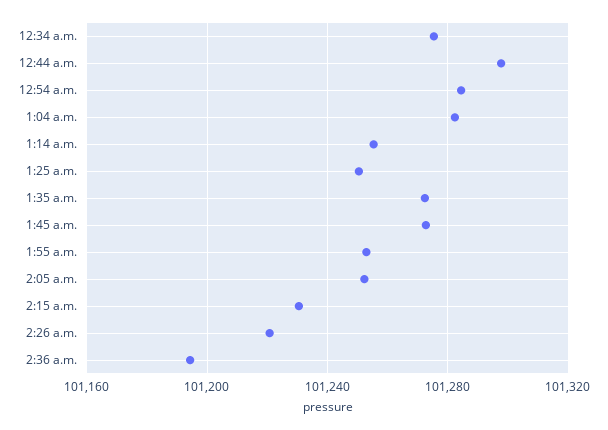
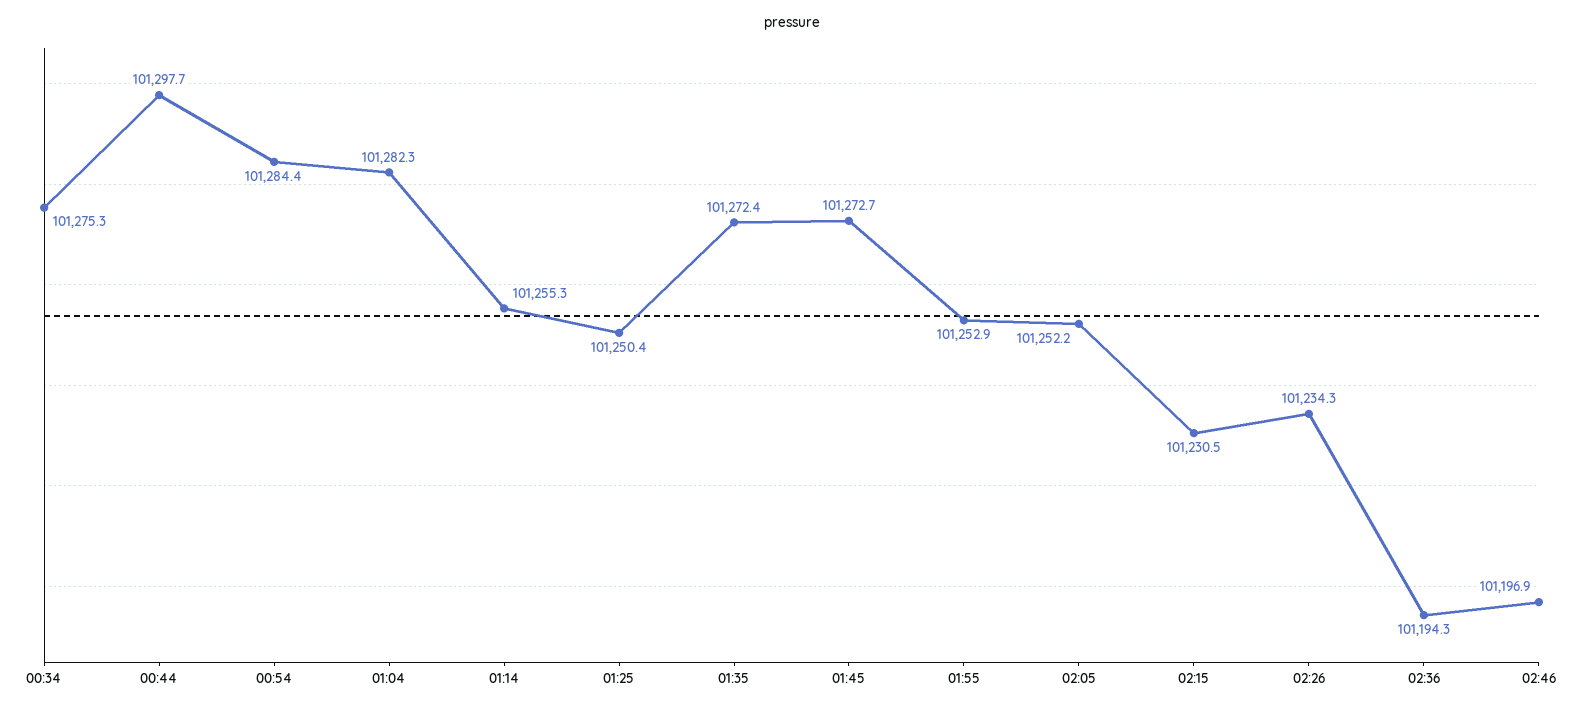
2:26 a.m.: 101220 -> 101234.3
02:46: none -> 101196.9

